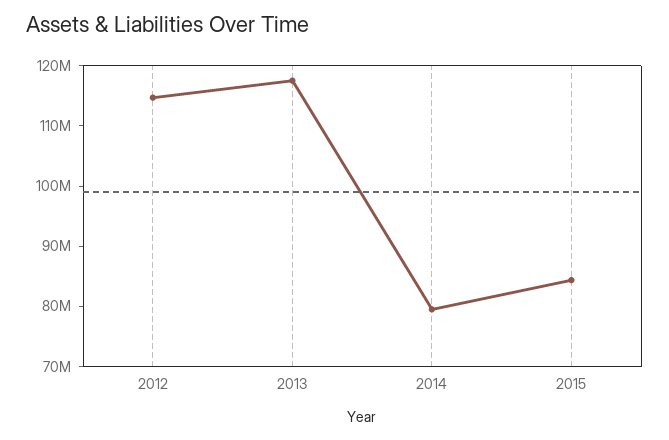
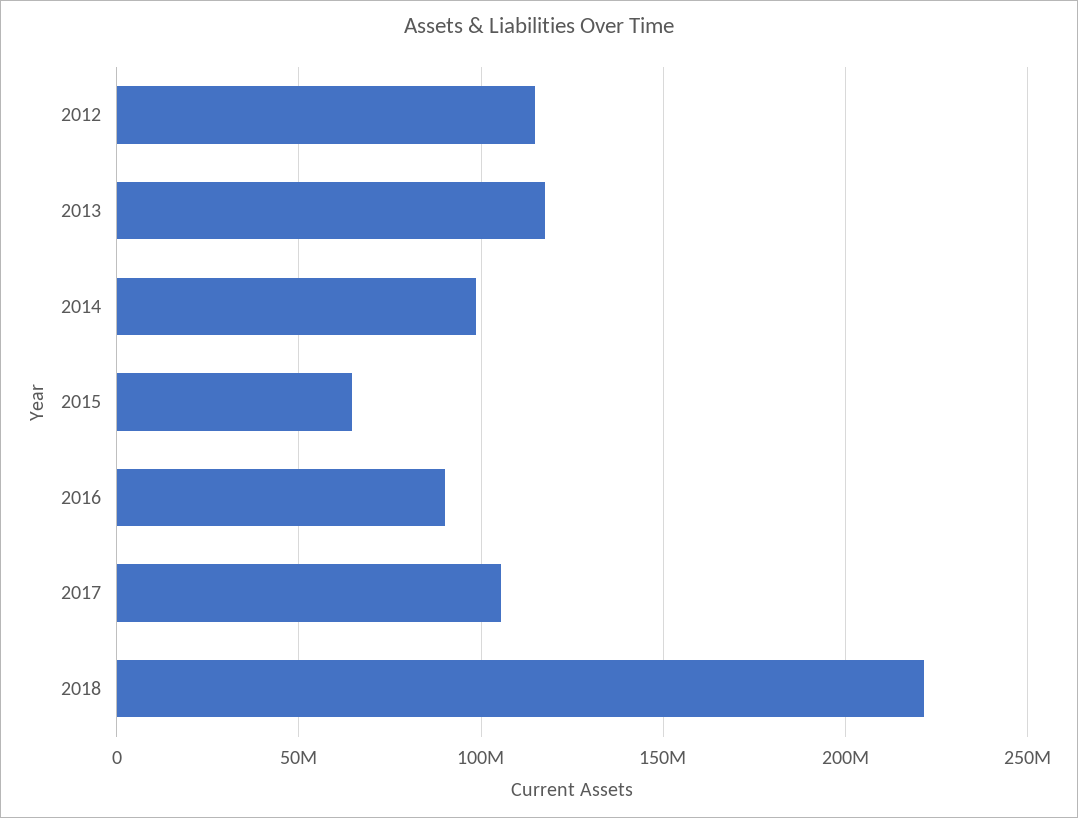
2014: 80000000 -> 100000000
2015: 84000000 -> 65000000
2016: none -> 90000000
2017: none -> 105000000
2018: none -> 220000000

